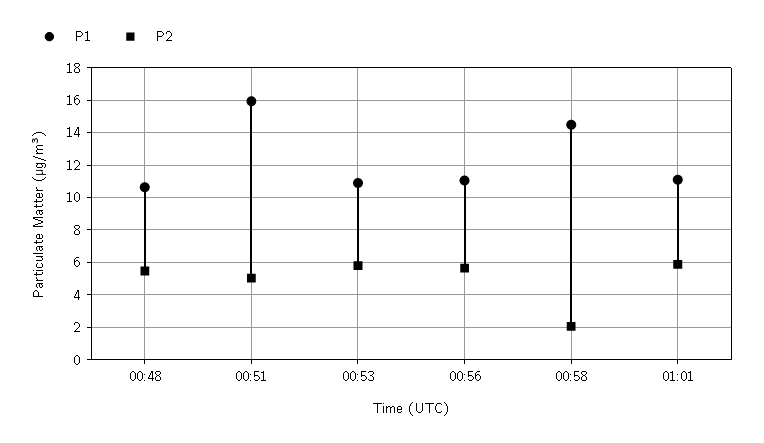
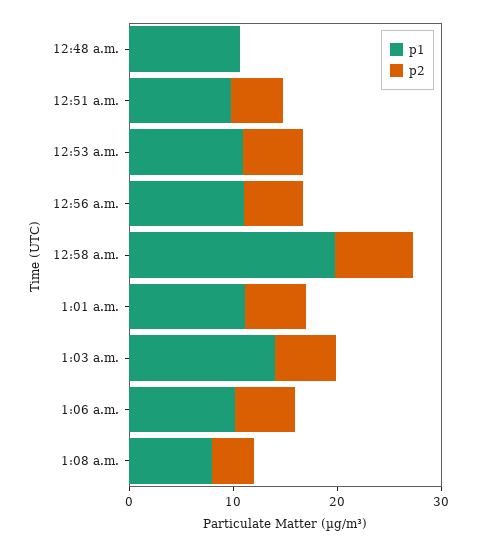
P2, 00:48: 5.5 -> 0
P1, 00:51: 16 -> 10
P1, 00:58: 14.5 -> 20
P2, 00:58: 2 -> 8
P1, 1:03 a.m.: none -> 14
P2, 1:03 a.m.: none -> 6
P1, 1:06 a.m.: none -> 10
P2, 1:06 a.m.: none -> 6
P1, 1:08 a.m.: none -> 8
P2, 1:08 a.m.: none -> 4

